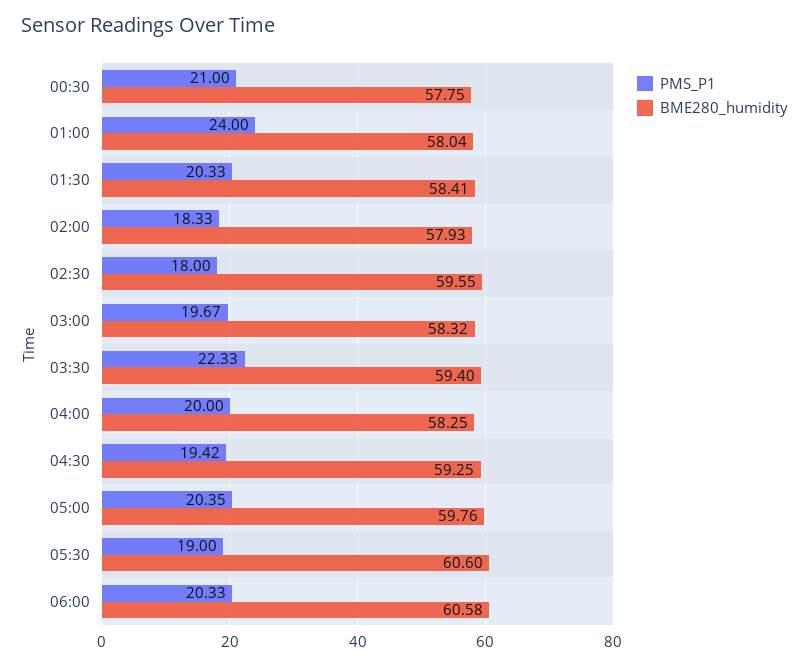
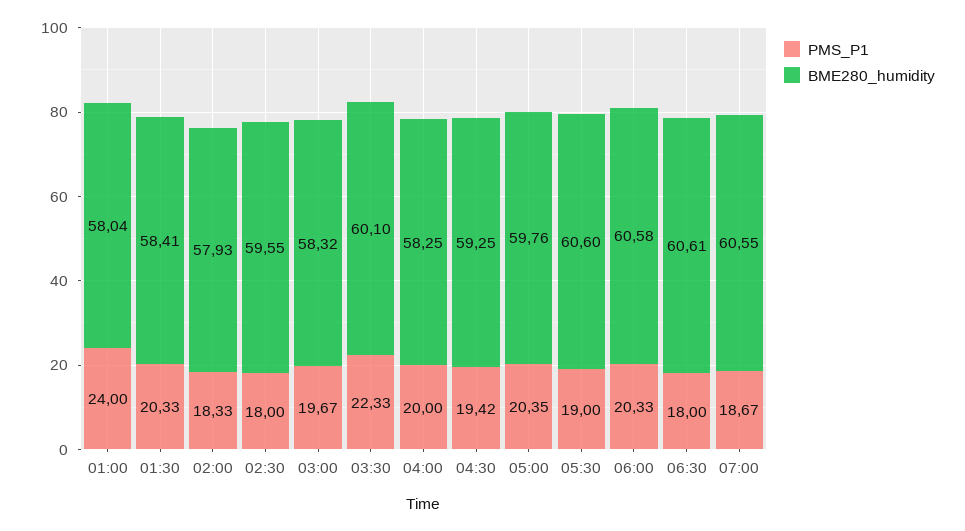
PMS_P1, 00:30: 21 -> none
BME280_humidity, 00:30: 57.75 -> none
BME280_humidity, 03:30: 59.4 -> 60.1
PMS_P1, 06:30: none -> 18
BME280_humidity, 06:30: none -> 60.61
PMS_P1, 07:00: none -> 18.67
BME280_humidity, 07:00: none -> 60.55

